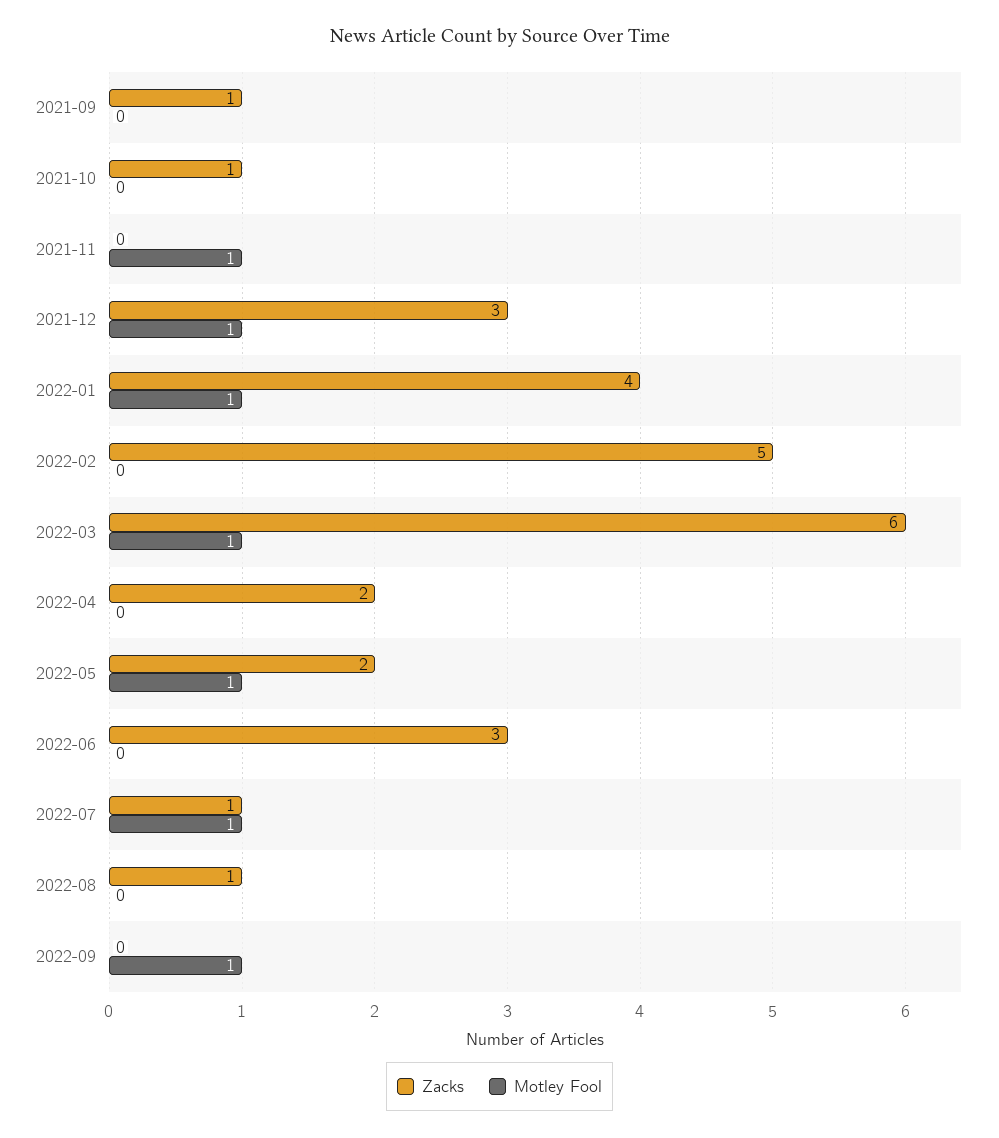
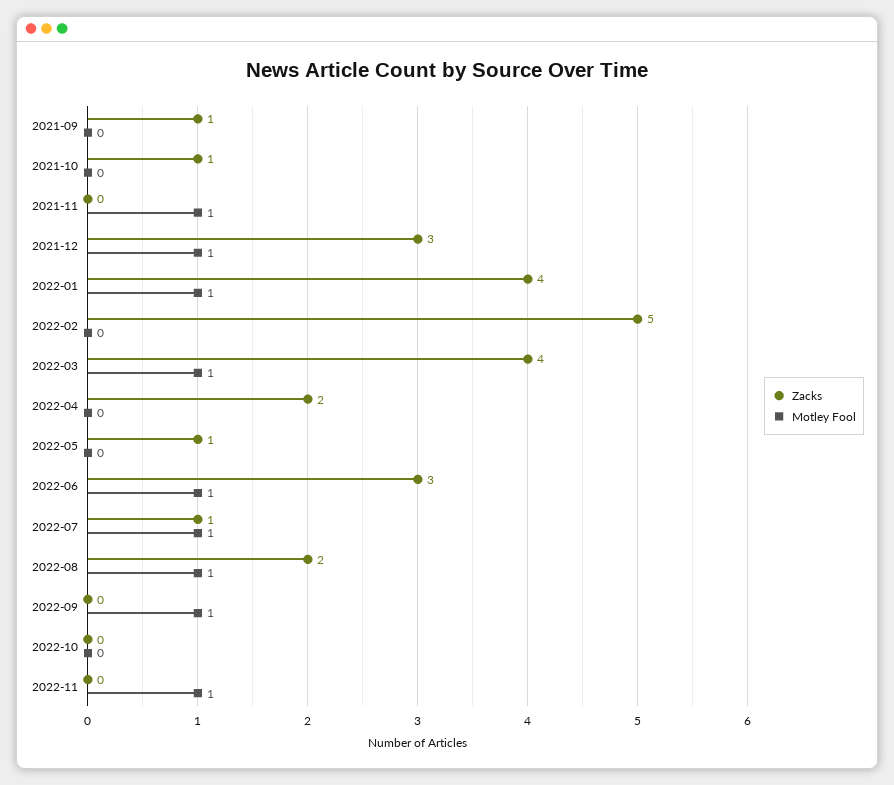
Zacks, 2022-03: 6 -> 4
Zacks, 2022-05: 2 -> 1
Motley Fool, 2022-05: 1 -> 0
Motley Fool, 2022-06: 0 -> 1
Zacks, 2022-08: 1 -> 2
Motley Fool, 2022-08: 0 -> 1
Zacks, 2022-10: none -> 0
Motley Fool, 2022-10: none -> 0
Zacks, 2022-11: none -> 0
Motley Fool, 2022-11: none -> 1

